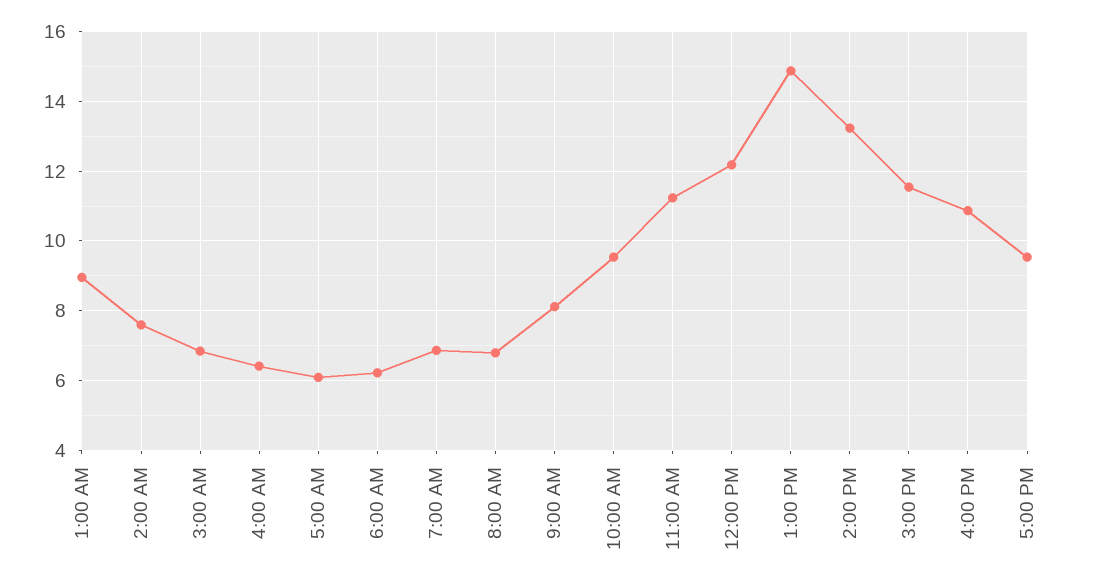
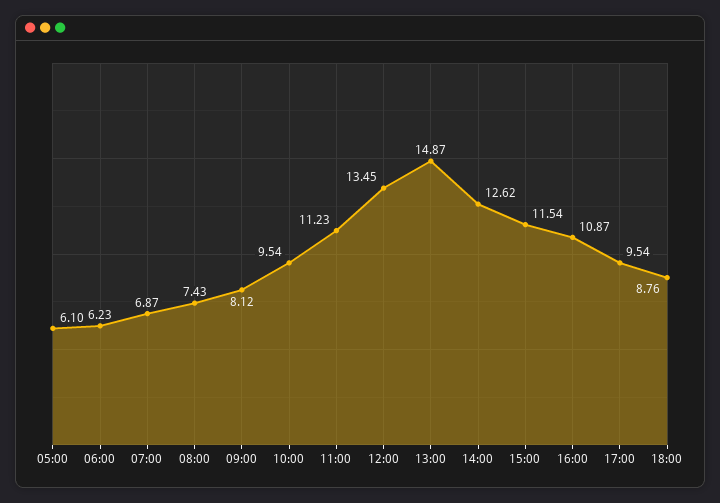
1:00 AM: 9 -> none
2:00 AM: 7.6 -> none
3:00 AM: 6.8 -> none
4:00 AM: 6.4 -> none
8:00 AM: 6.8 -> 7.43
12:00 PM: 12.2 -> 13.45
2:00 PM: 13.2 -> 12.62
18:00: none -> 8.76

